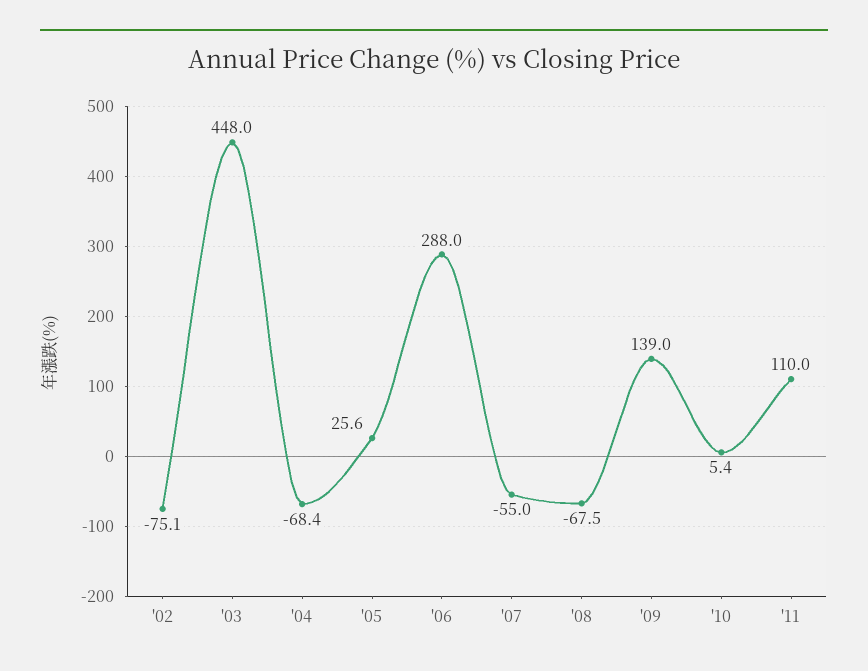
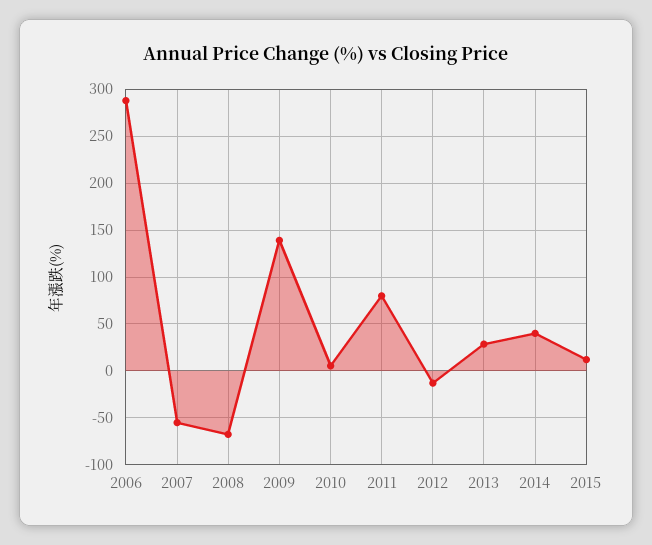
'02: -75.1 -> none
'03: 448 -> none
'04: -68.4 -> none
'05: 25.6 -> none
'11: 110 -> 80
2012: none -> -10
2013: none -> 30
2014: none -> 40
2015: none -> 10

